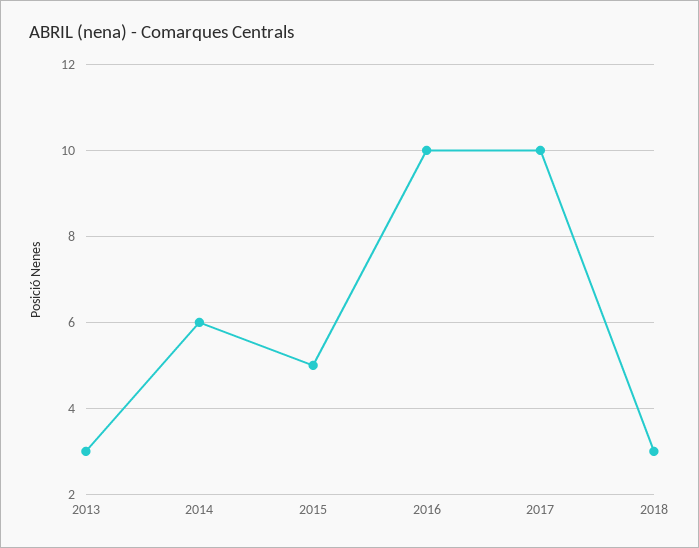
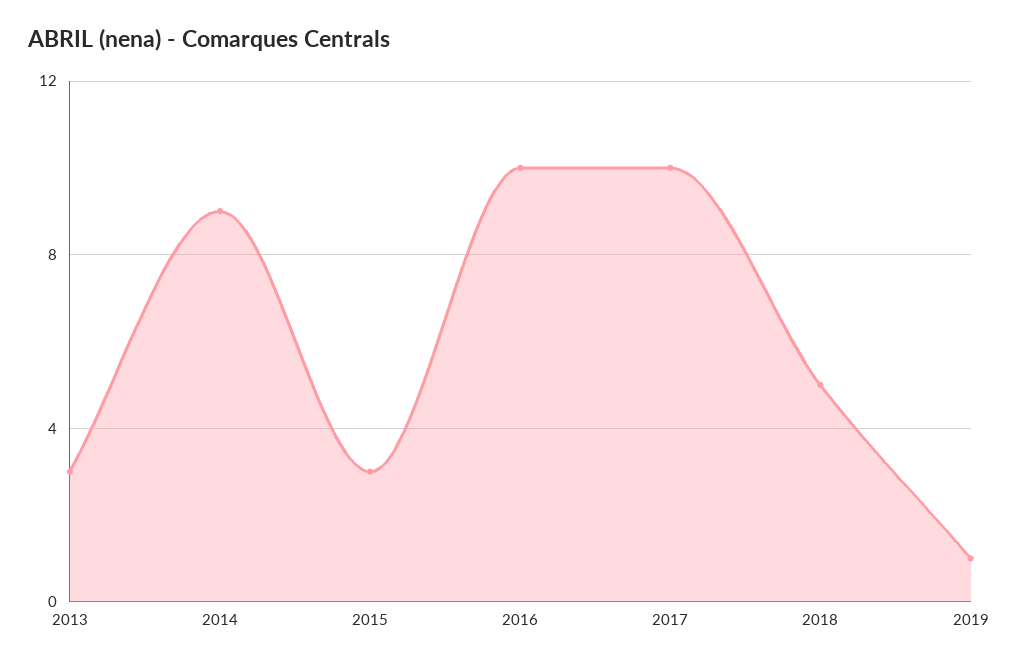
2014: 6 -> 9
2015: 5 -> 3
2018: 3 -> 5
2019: none -> 1

